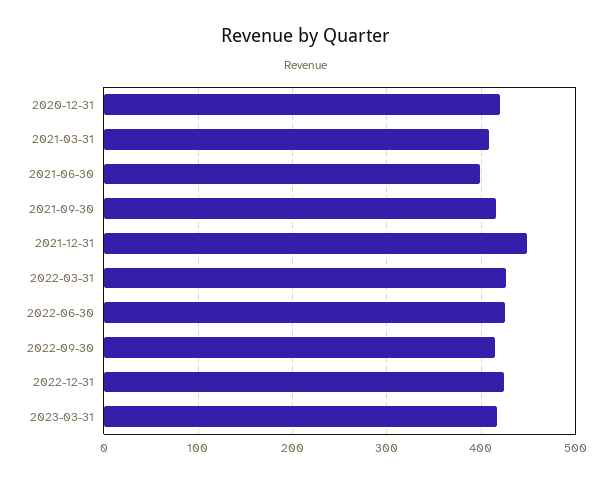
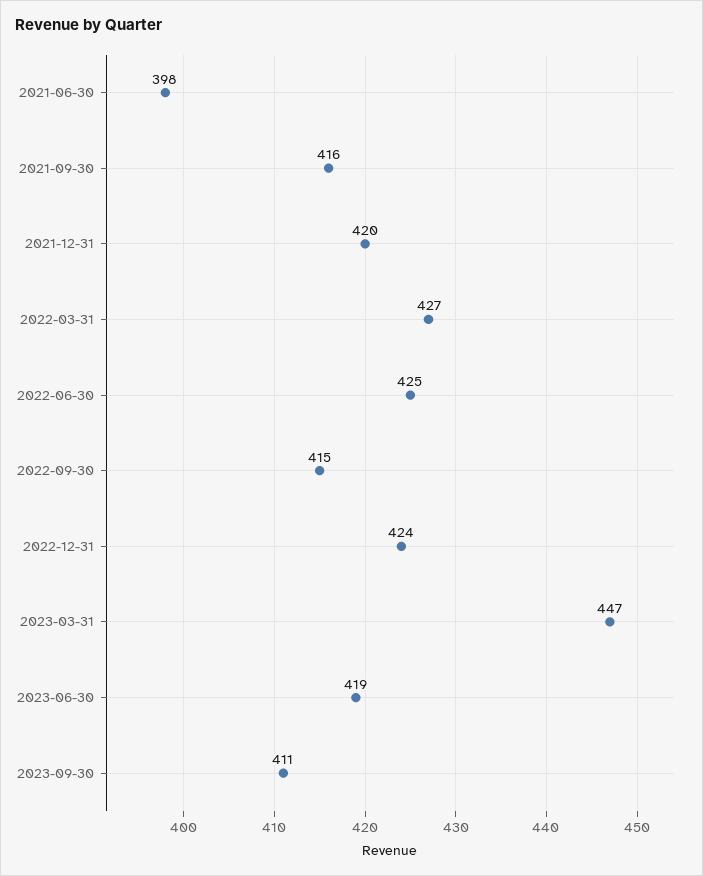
2020-12-31: 420 -> none
2021-03-31: 410 -> none
2021-12-31: 450 -> 420
2023-03-31: 420 -> 447
2023-06-30: none -> 419
2023-09-30: none -> 411

